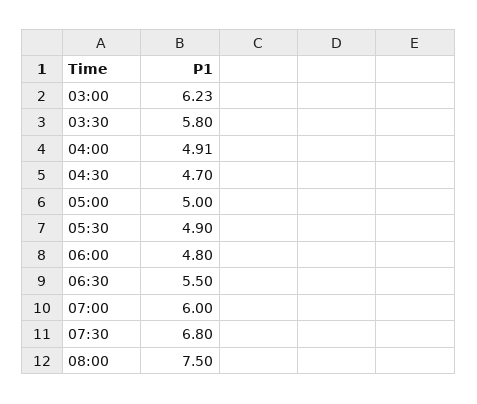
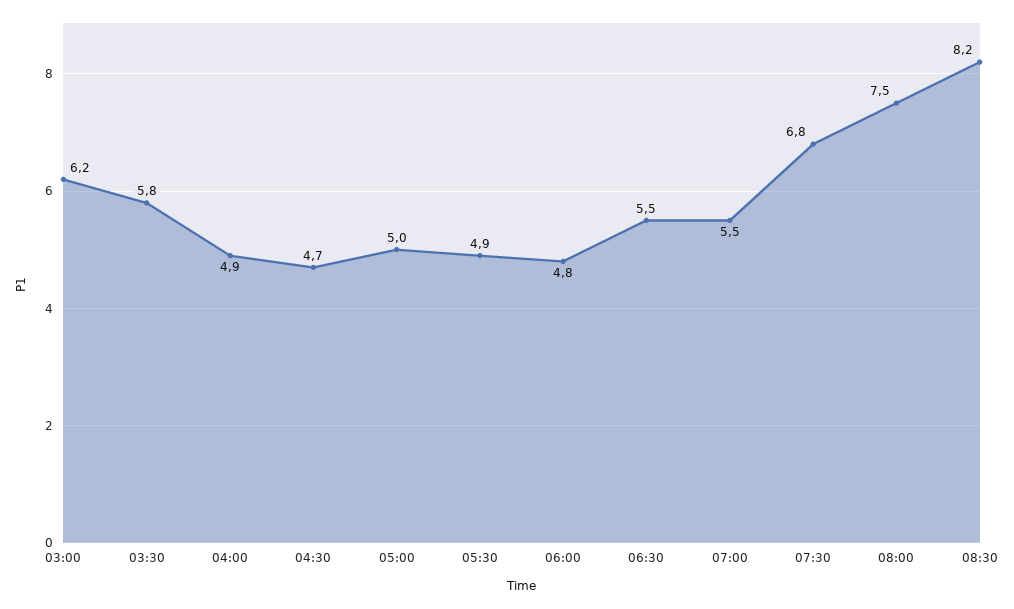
07:00: 6 -> 5.5
08:30: none -> 8.2

